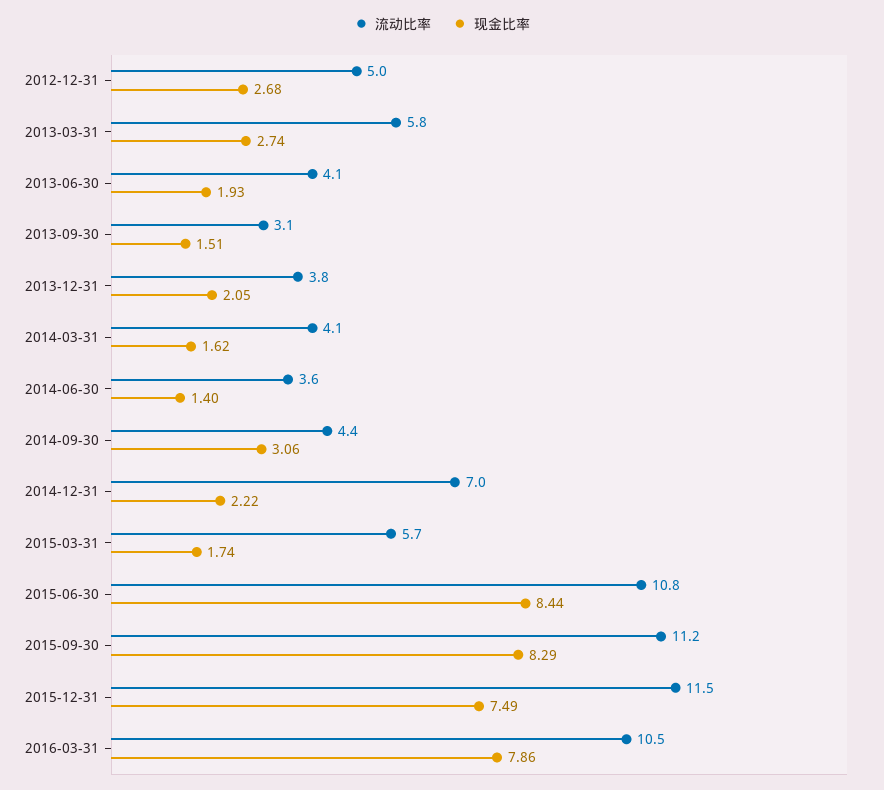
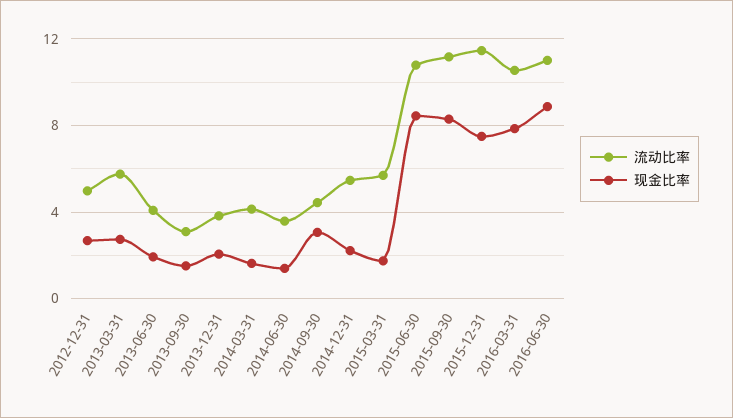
流动比率, 2014-12-31: 7 -> 5.5
流动比率, 2016-06-30: none -> 11
现金比率, 2016-06-30: none -> 9

